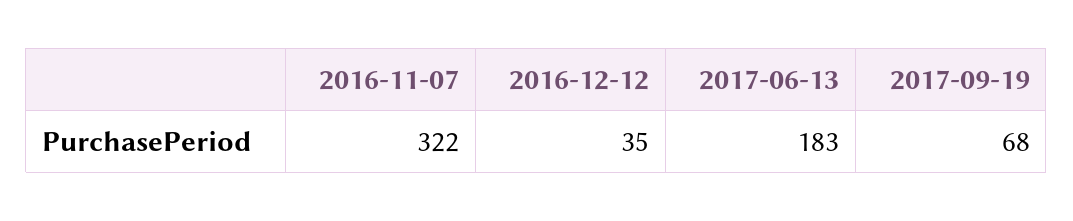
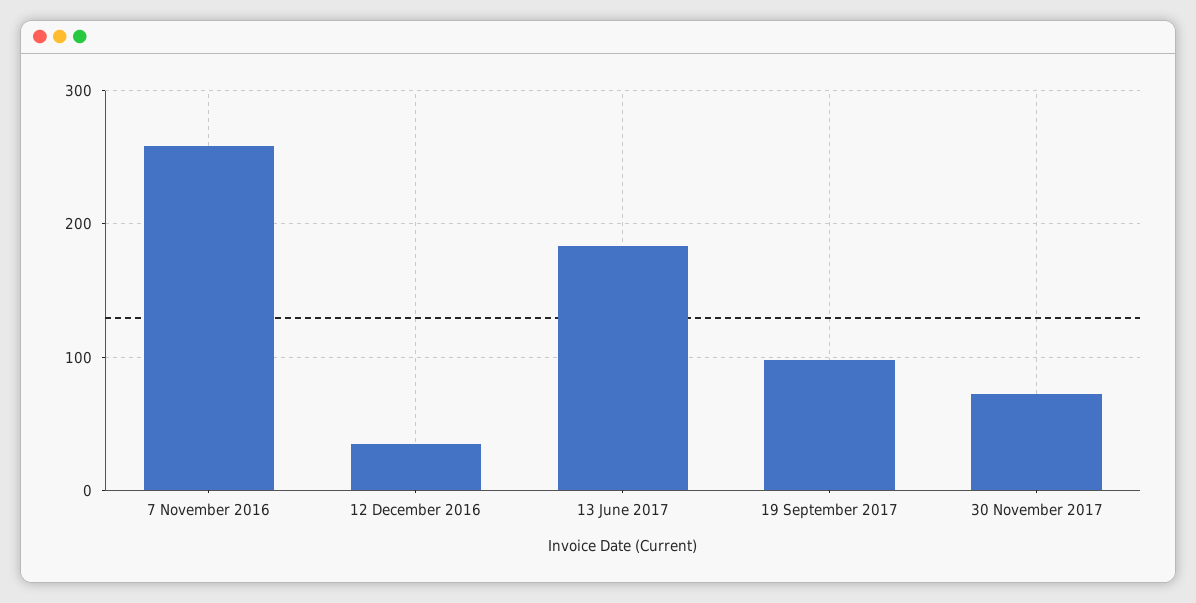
2016-11-07: 322 -> 260
2017-09-19: 68 -> 100
30 November 2017: none -> 70

